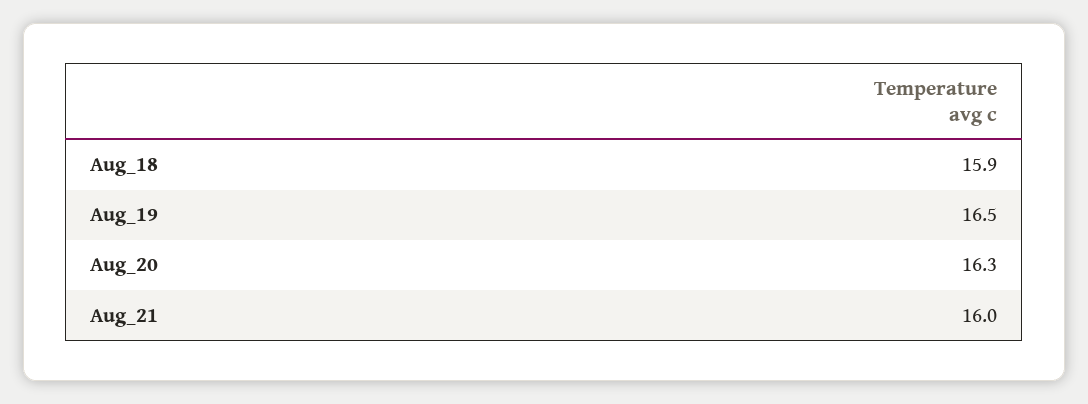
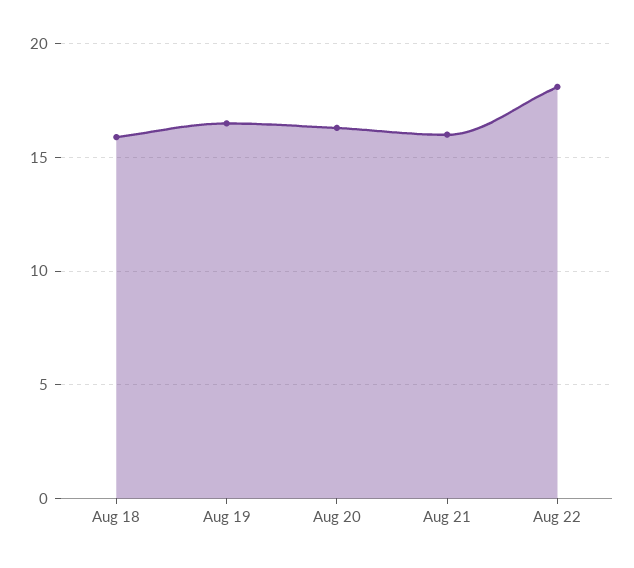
Aug 22: none -> 18

